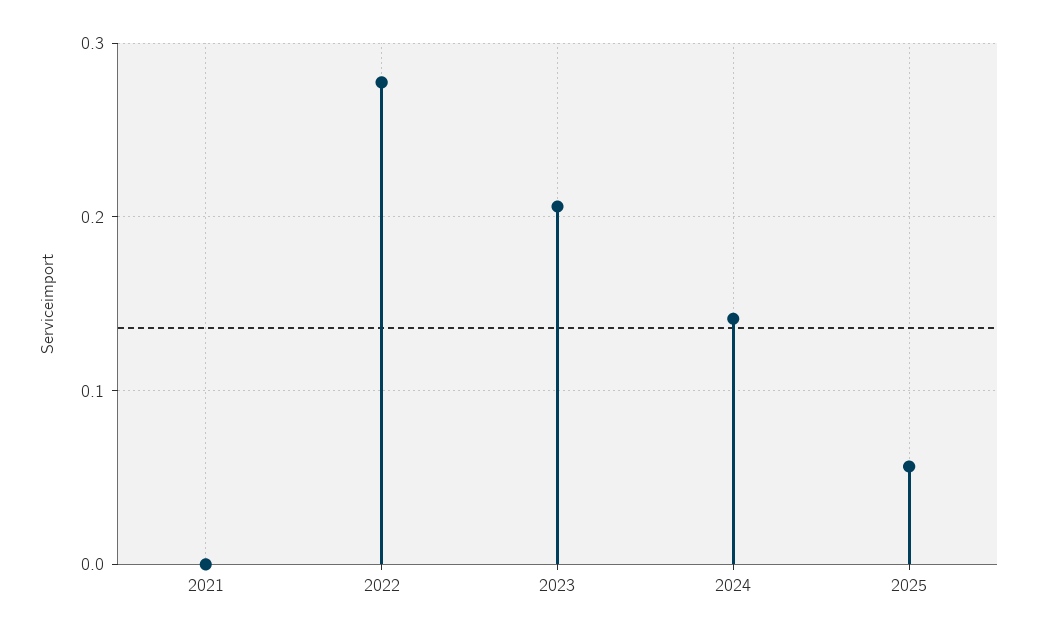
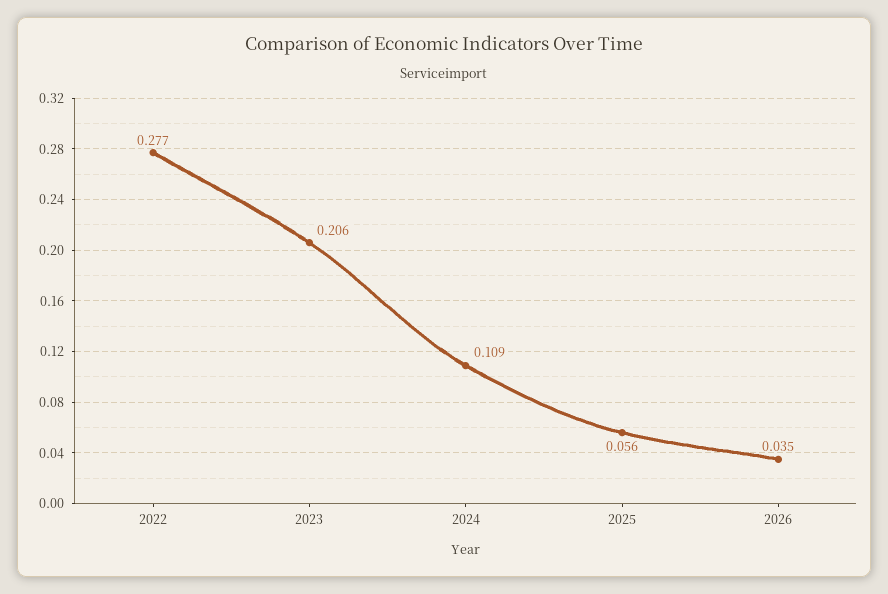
2021: 0 -> none
2024: 0.14 -> 0.109
2026: none -> 0.035

